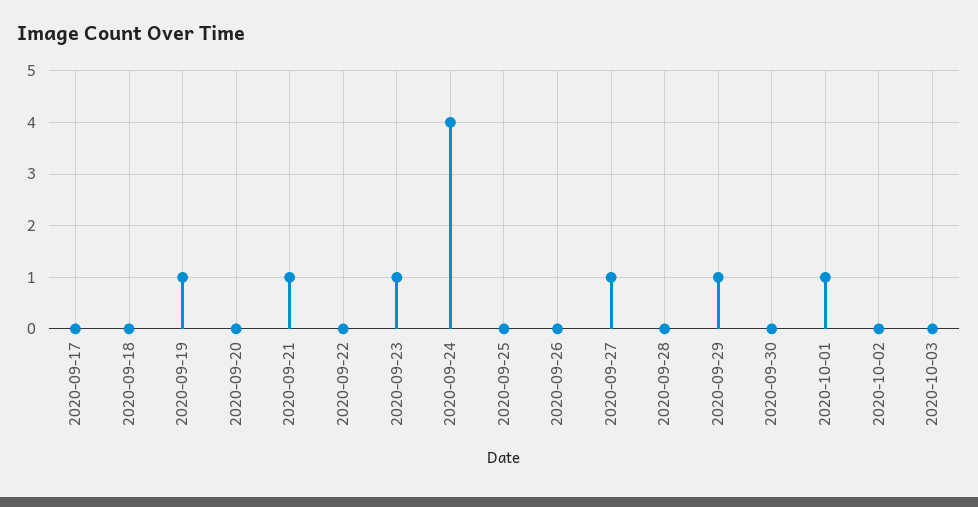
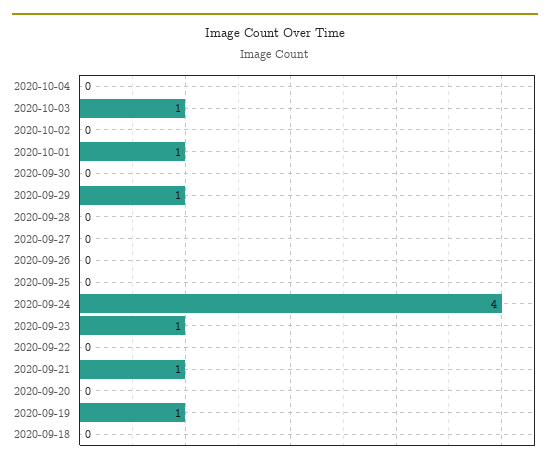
2020-09-17: 0 -> none
2020-09-27: 1 -> 0
2020-10-03: 0 -> 1
2020-10-04: none -> 0

